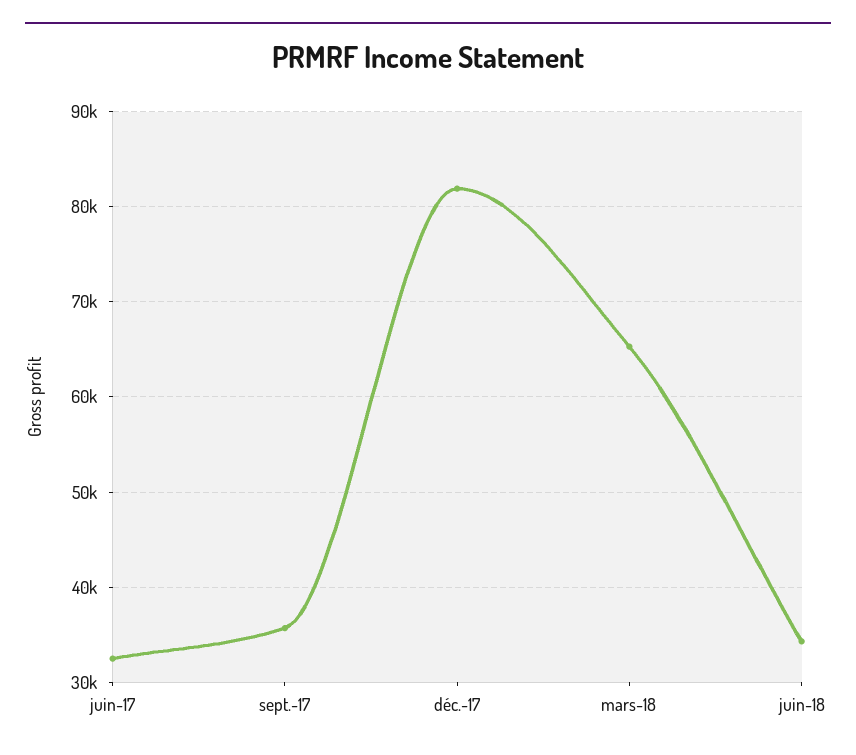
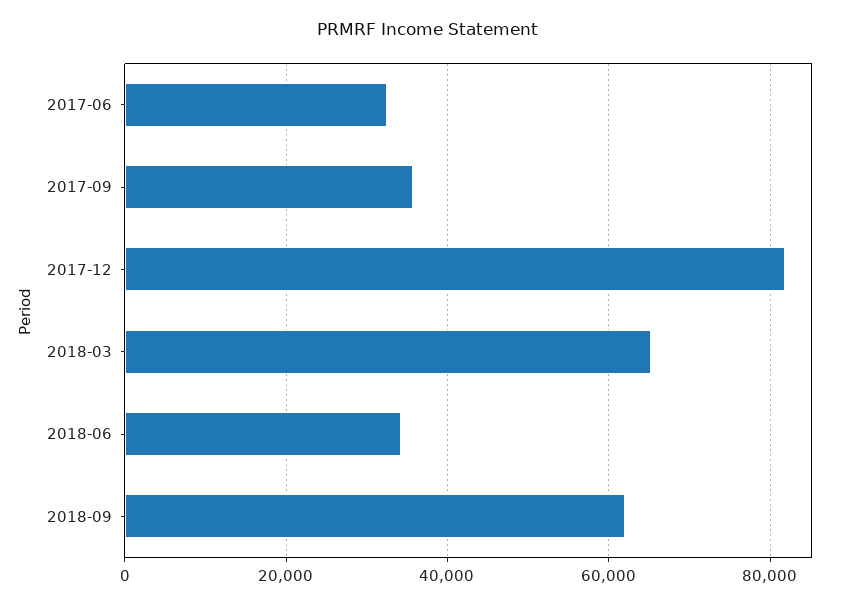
2018-09: none -> 62000

